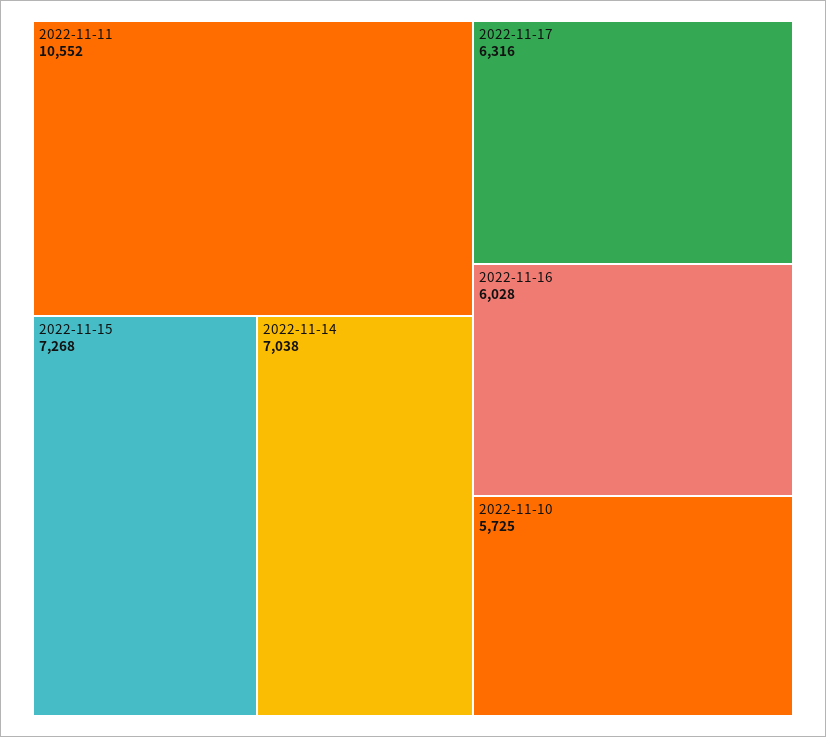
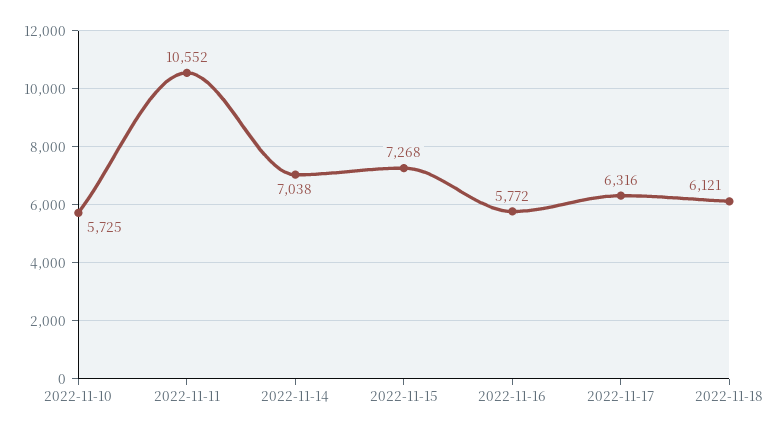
2022-11-16: 6028 -> 5772
2022-11-18: none -> 6121

